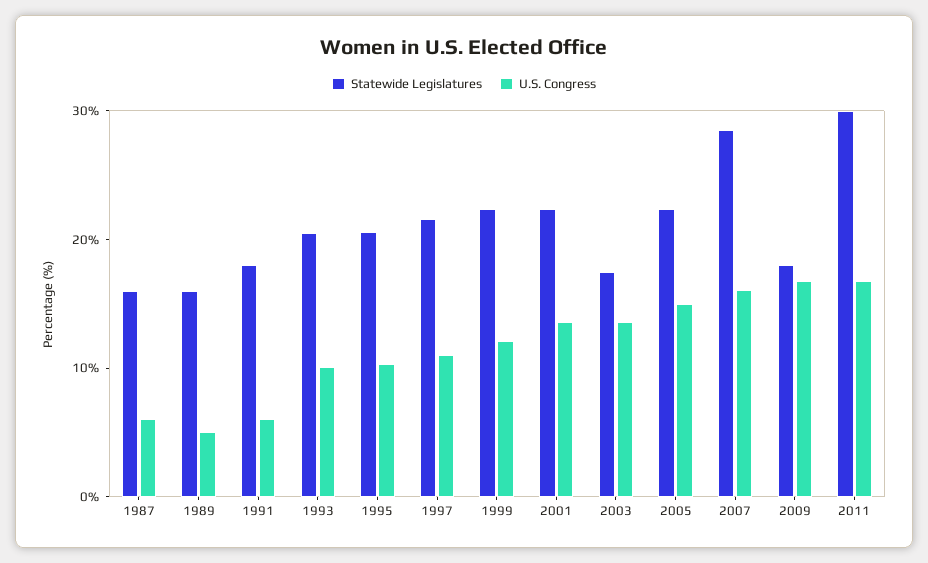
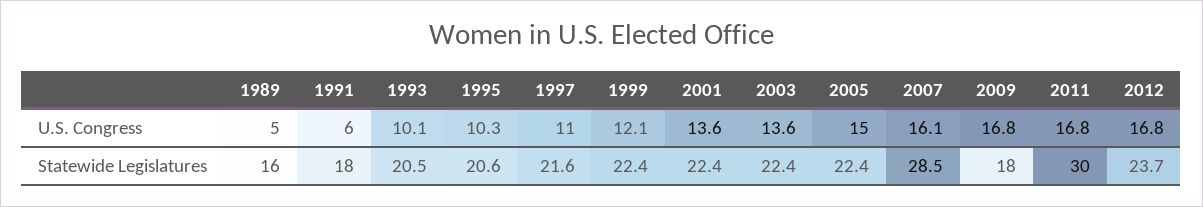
Statewide Legislatures, 1987: 16 -> none
U.S. Congress, 1987: 6 -> none
Statewide Legislatures, 2003: 18 -> 22.4
U.S. Congress, 2012: none -> 16.8
Statewide Legislatures, 2012: none -> 23.7

